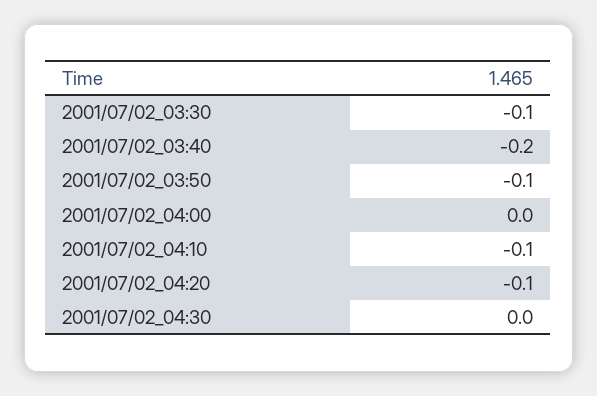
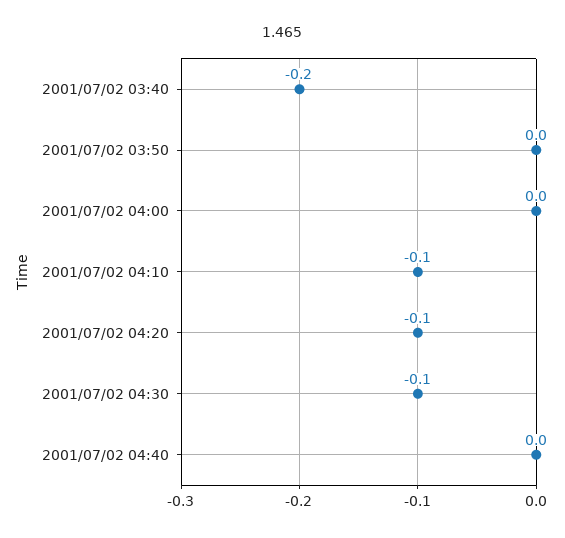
2001/07/02_03:30: -0.1 -> none
2001/07/02_03:50: -0.1 -> 0
2001/07/02_04:30: 0 -> -0.1
2001/07/02 04:40: none -> 0

